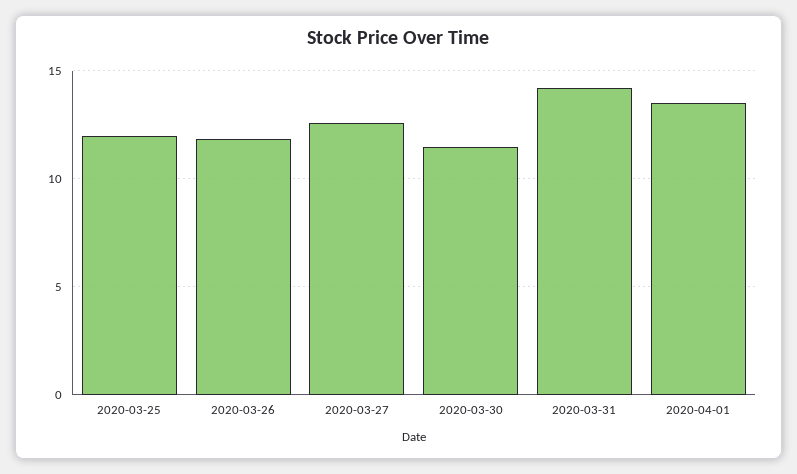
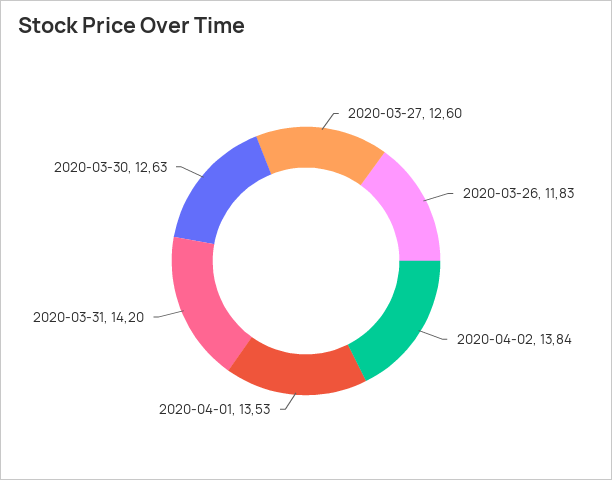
2020-03-25: 12 -> none
2020-03-30: 11.5 -> 12.63
2020-04-02: none -> 13.84

